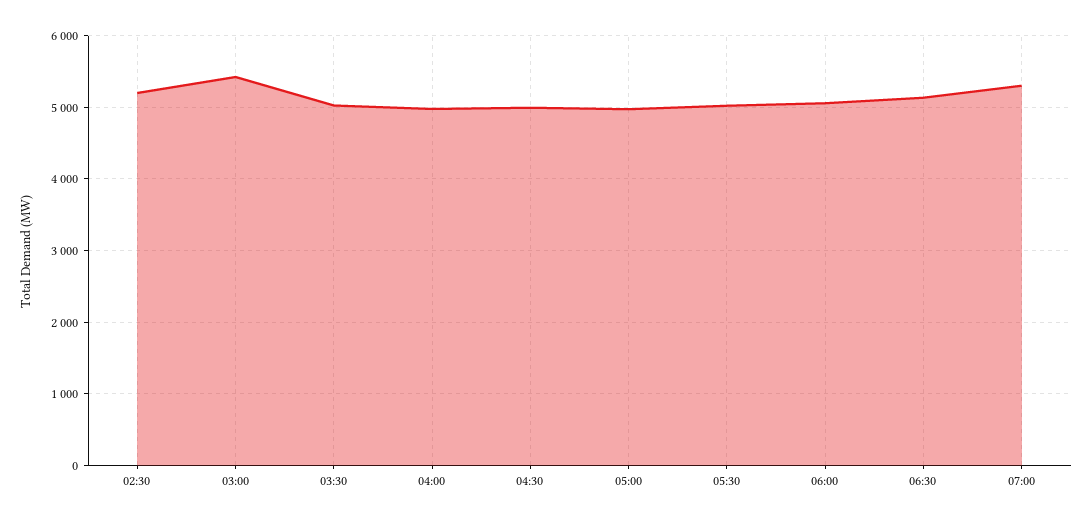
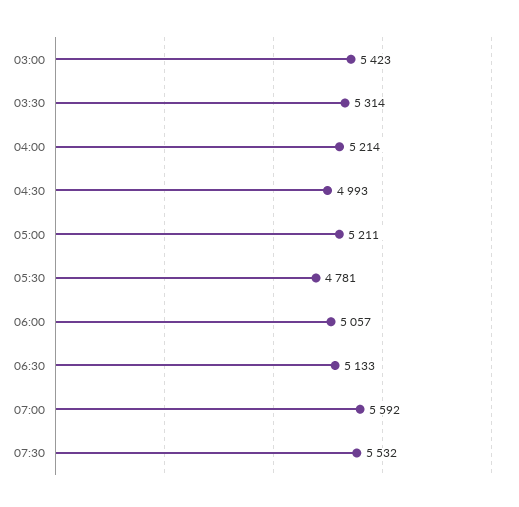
02:30: 5200 -> none
03:30: 5000 -> 5314
04:00: 5000 -> 5214
05:00: 5000 -> 5211
05:30: 5000 -> 4781
07:00: 5300 -> 5592
07:30: none -> 5532

